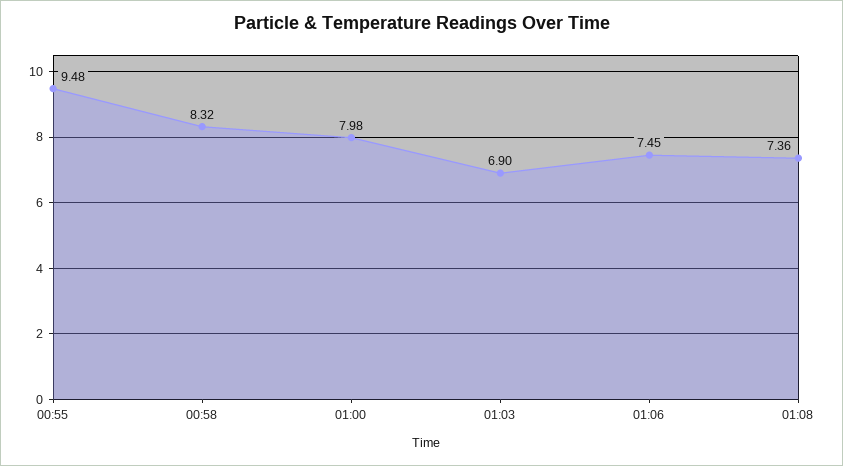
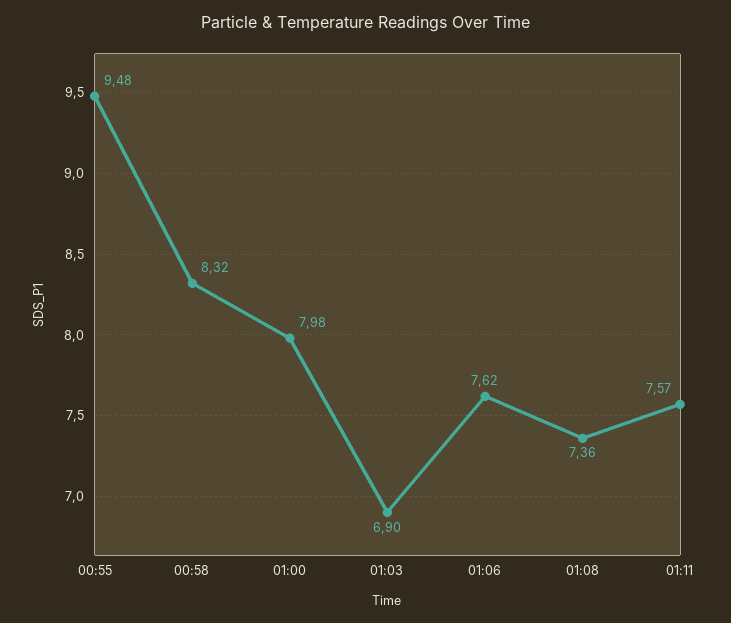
01:06: 7.45 -> 7.62
01:11: none -> 7.57

